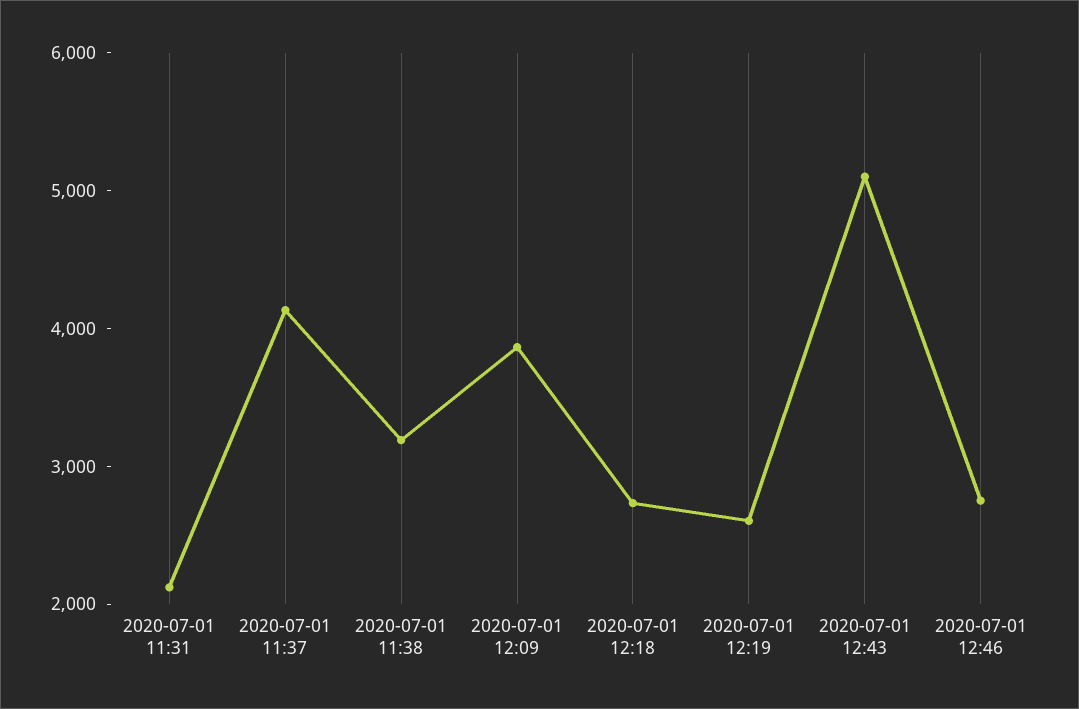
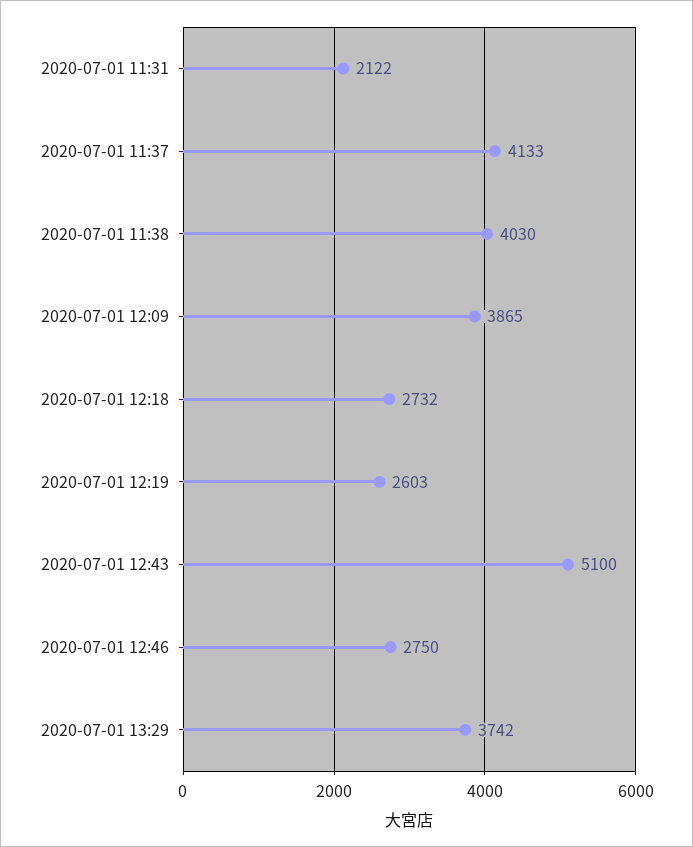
2020-07-01 11:38: 3200 -> 4030
2020-07-01 13:29: none -> 3742

